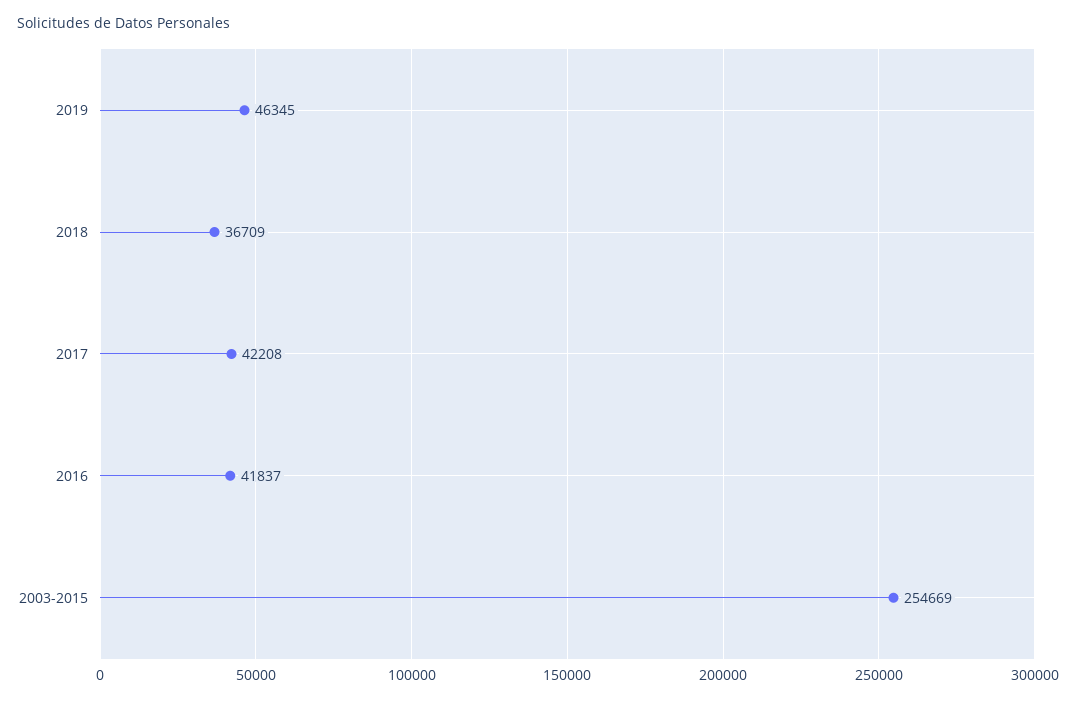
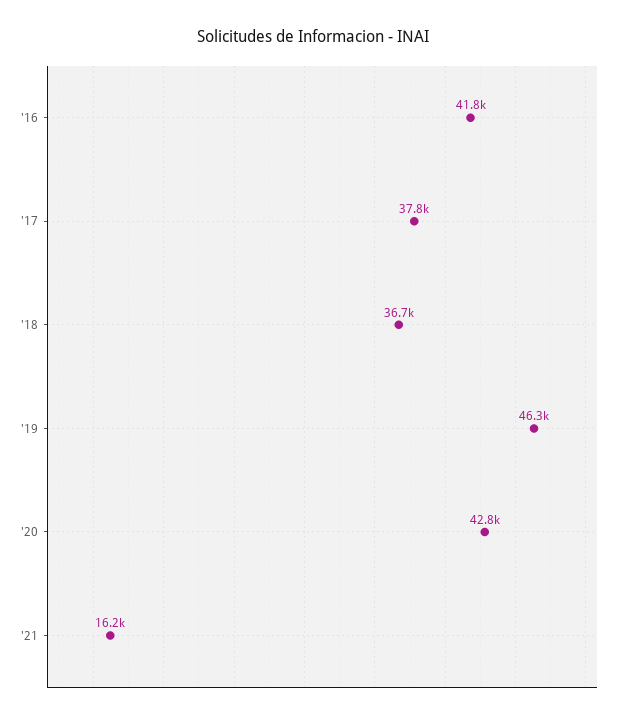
2017: 42208 -> 37800
2003-2015: 254669 -> none
'20: none -> 42800
'21: none -> 16200

